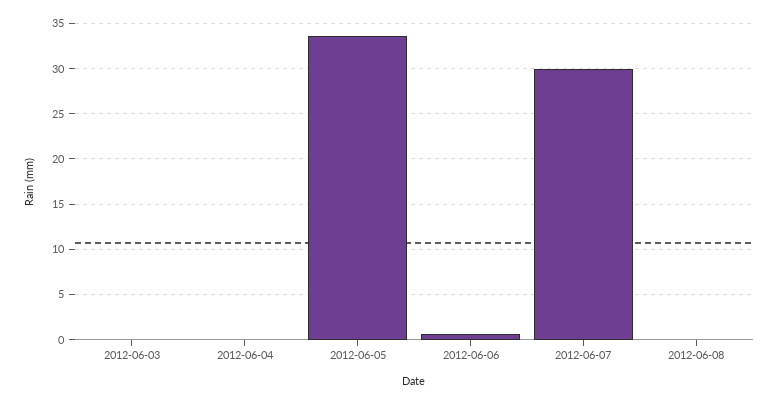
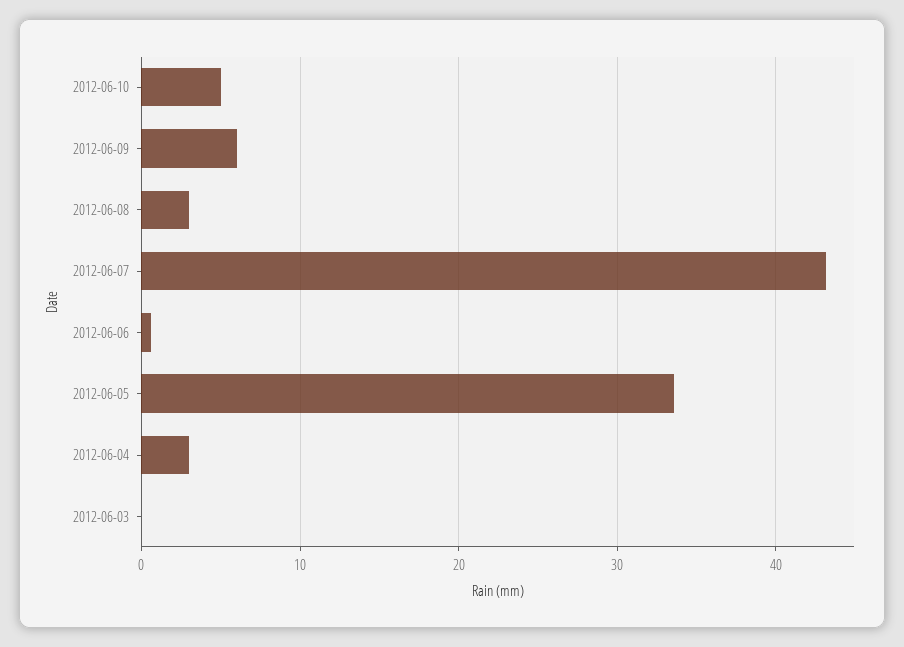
2012-06-04: 0 -> 3
2012-06-07: 30 -> 43
2012-06-08: 0 -> 3
2012-06-10: none -> 5
2012-06-09: none -> 6

